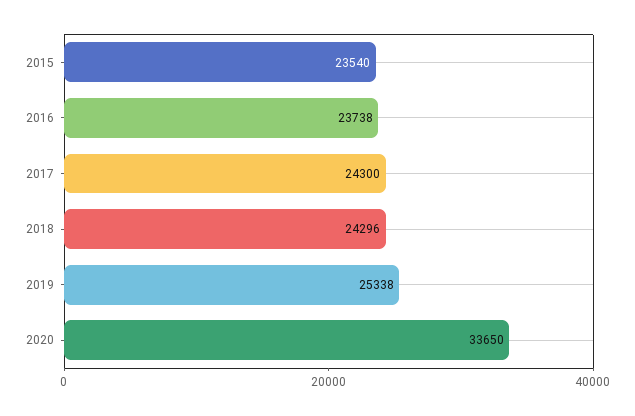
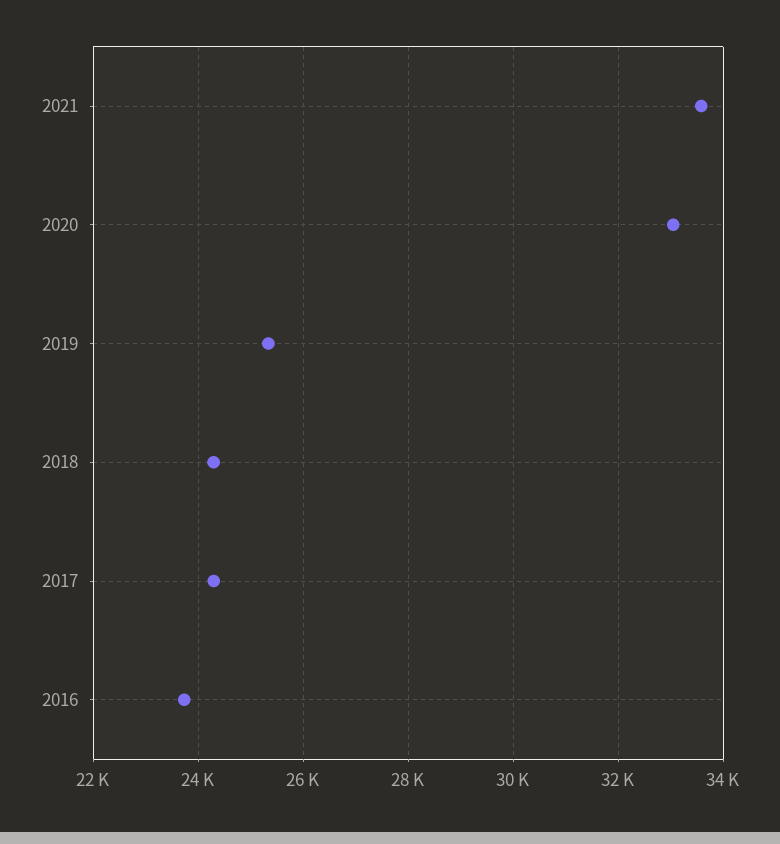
2015: 23540 -> none
2020: 33650 -> 33000
2021: none -> 33600

